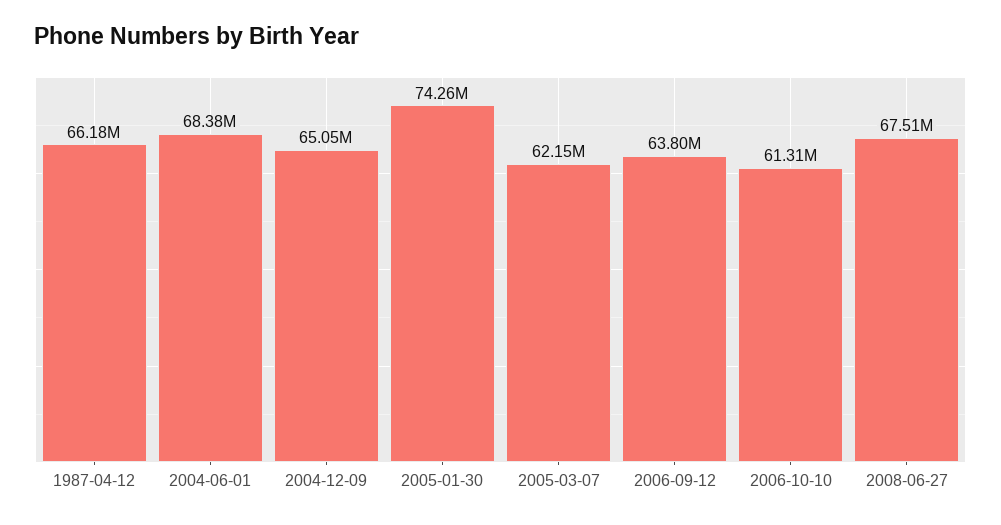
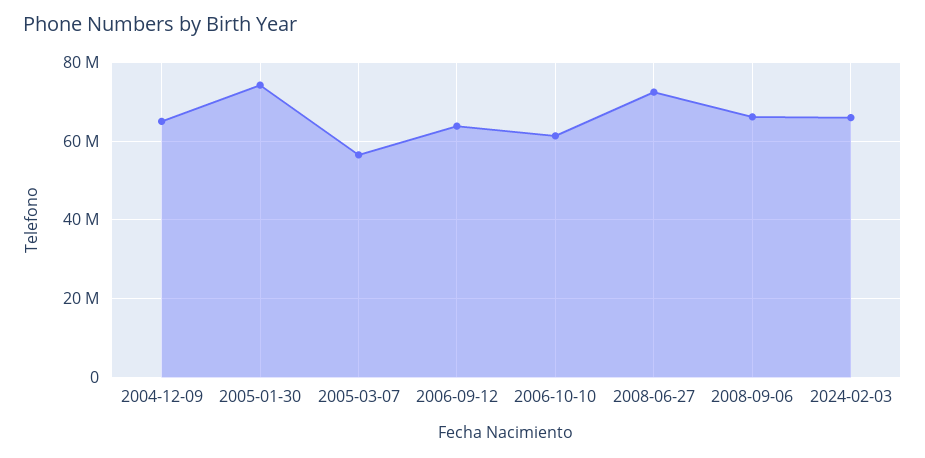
1987-04-12: 66180000 -> none
2004-06-01: 68380000 -> none
2005-03-07: 62150000 -> 56000000
2008-06-27: 67510000 -> 72000000
2008-09-06: none -> 66000000
2024-02-03: none -> 66000000

